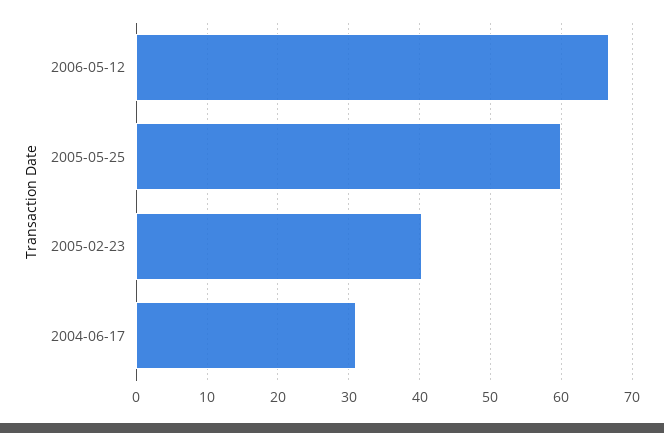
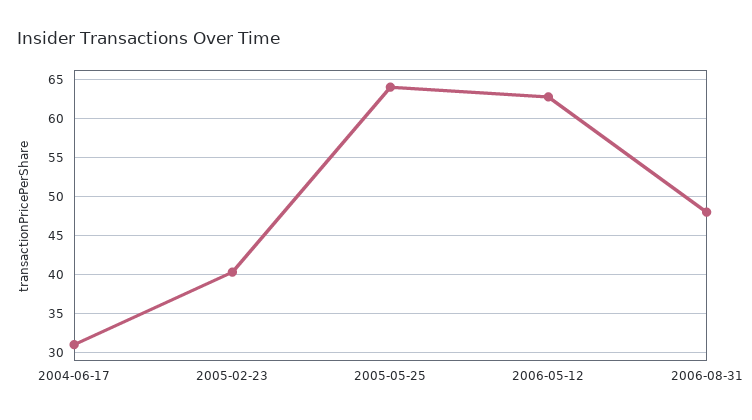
2006-05-12: 67 -> 63
2005-05-25: 60 -> 64
2006-08-31: none -> 48

